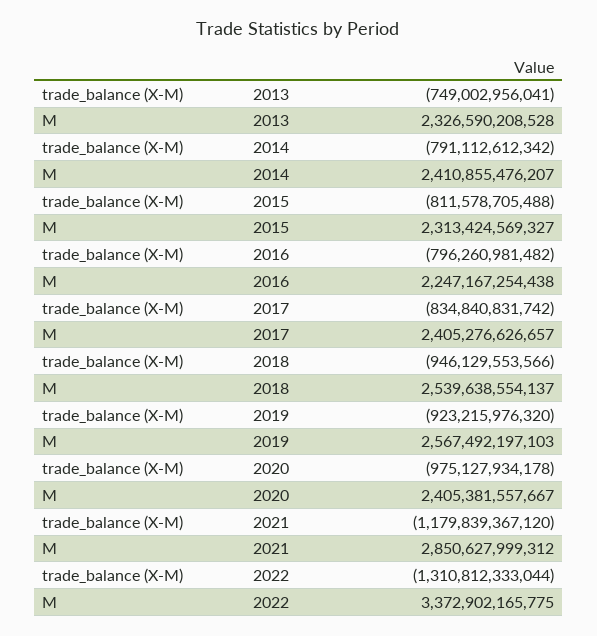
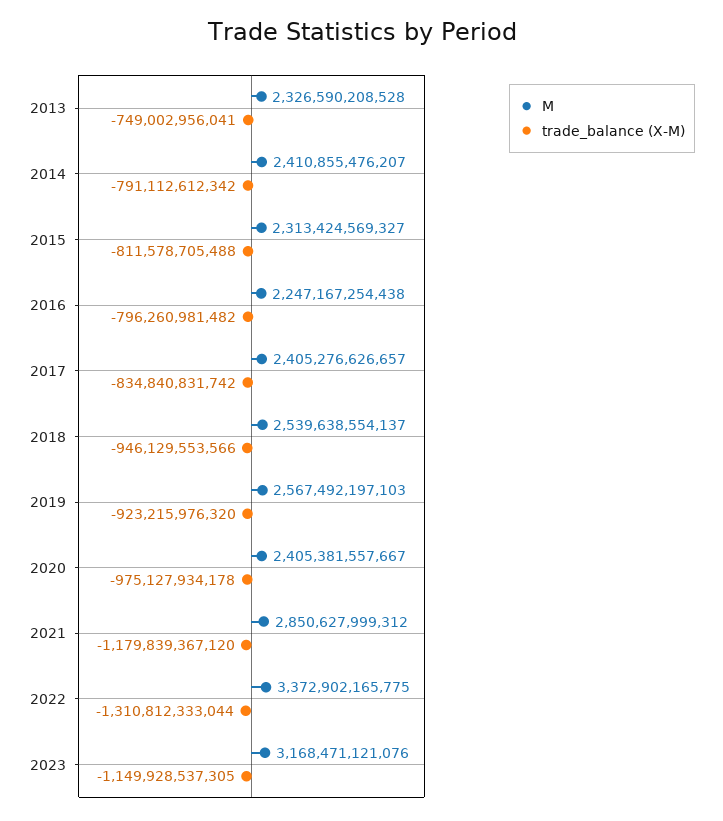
M, 2023: none -> 3168471121076
trade_balance (X-M), 2023: none -> -1149928537305

